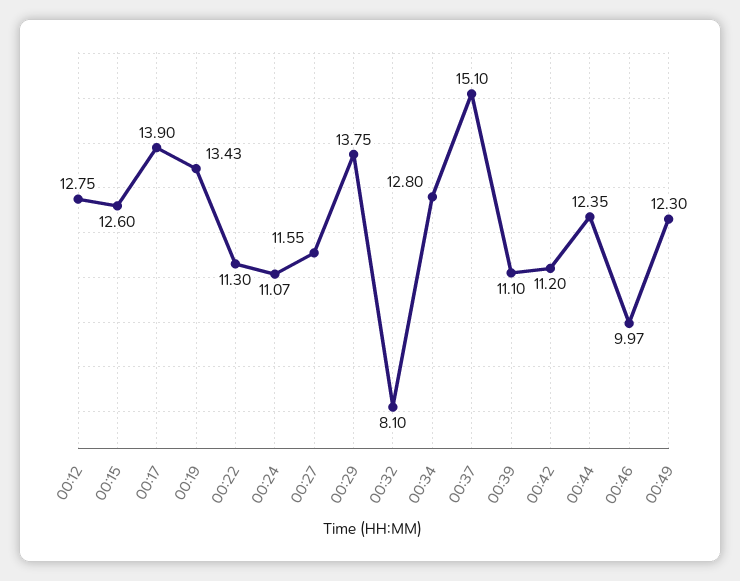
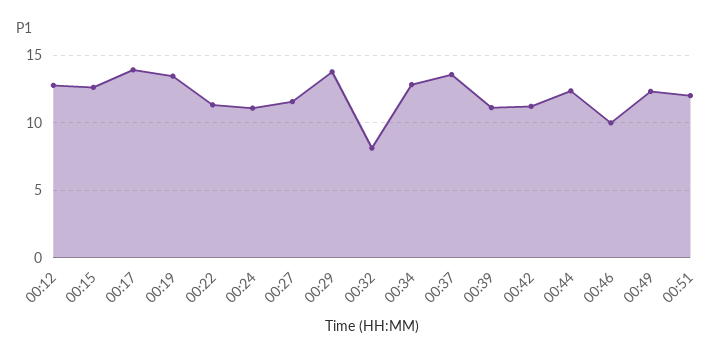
00:37: 15.1 -> 13.5
00:51: none -> 12

